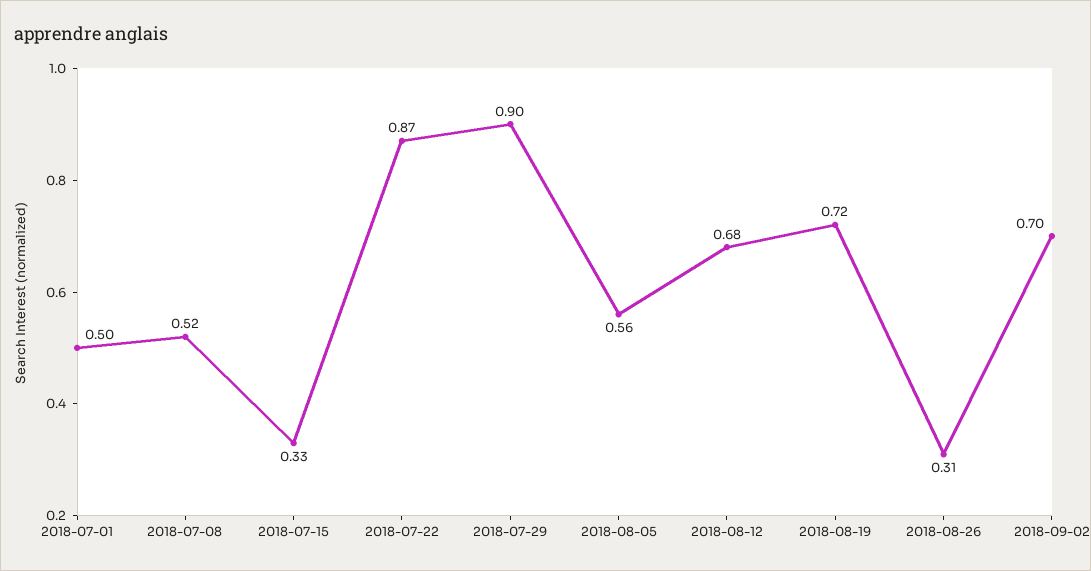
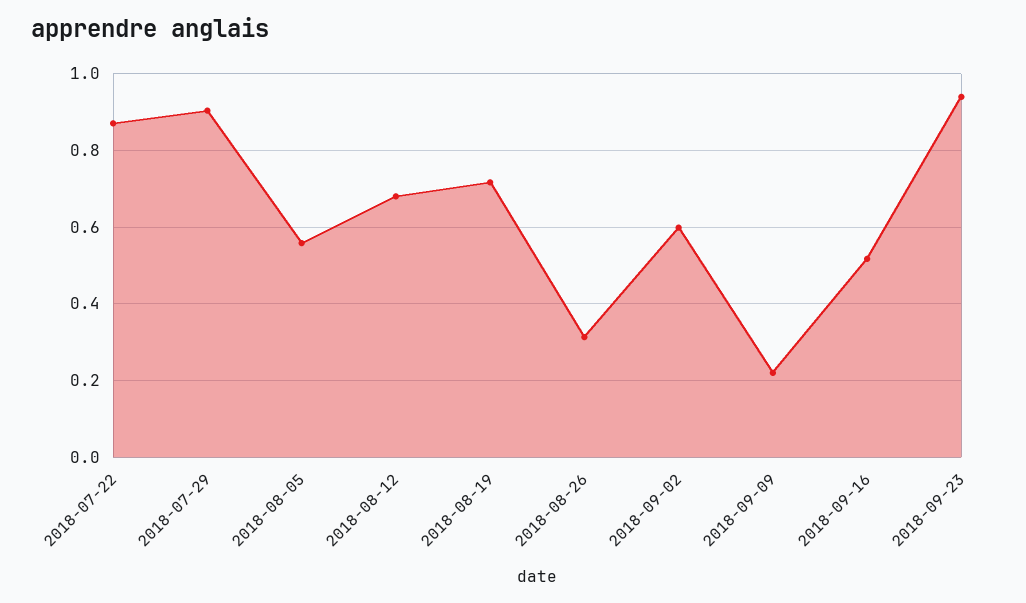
2018-07-01: 0.5 -> none
2018-07-08: 0.52 -> none
2018-07-15: 0.33 -> none
2018-09-02: 0.7 -> 0.6
2018-09-09: none -> 0.22
2018-09-16: none -> 0.52
2018-09-23: none -> 0.94

